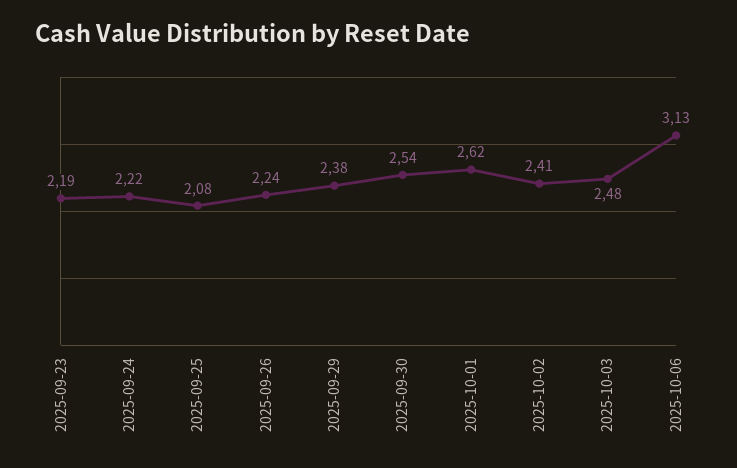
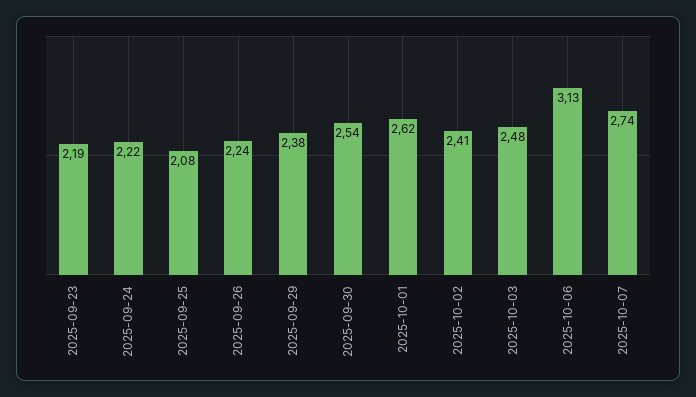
2025-10-07: none -> 2.74

